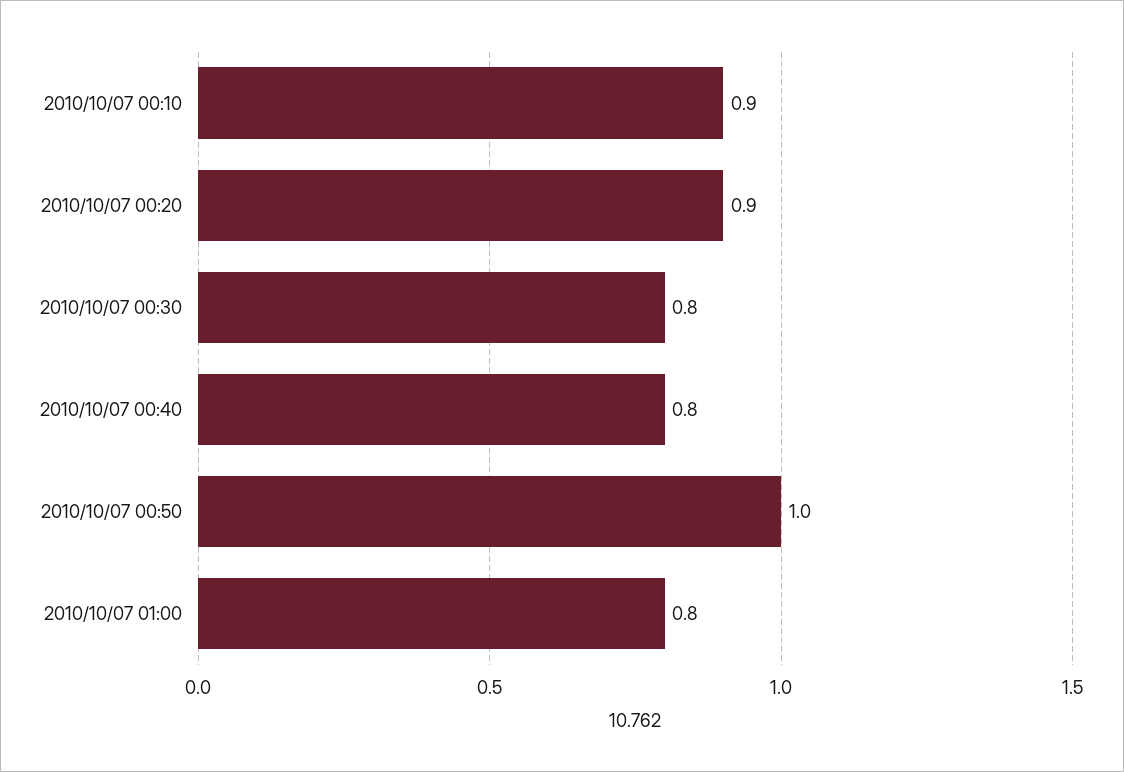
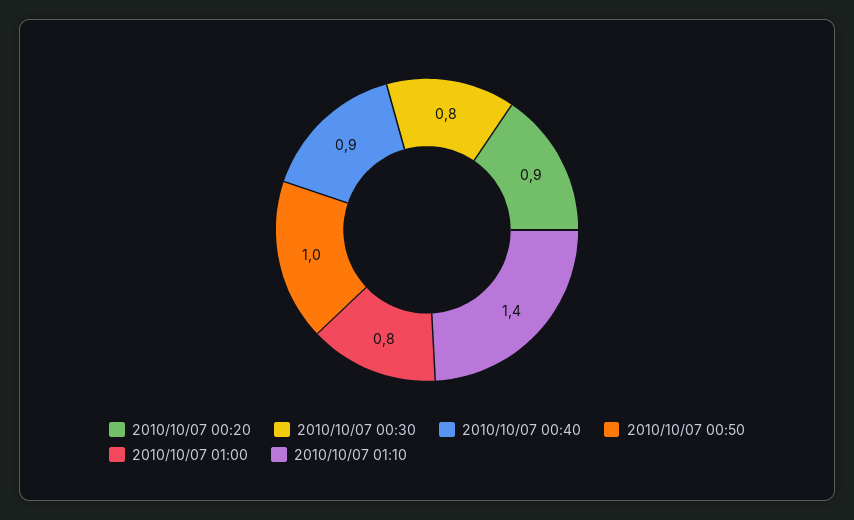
2010/10/07 00:10: 0.9 -> none
2010/10/07 00:40: 0.8 -> 0.9
2010/10/07 01:10: none -> 1.4

